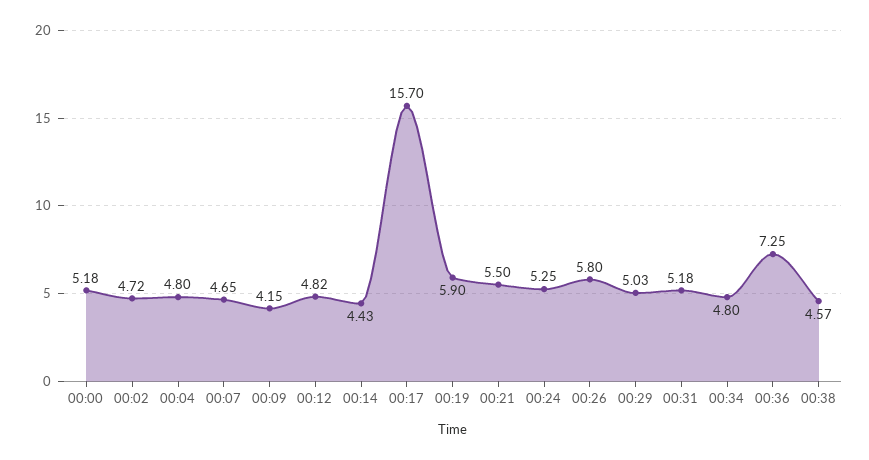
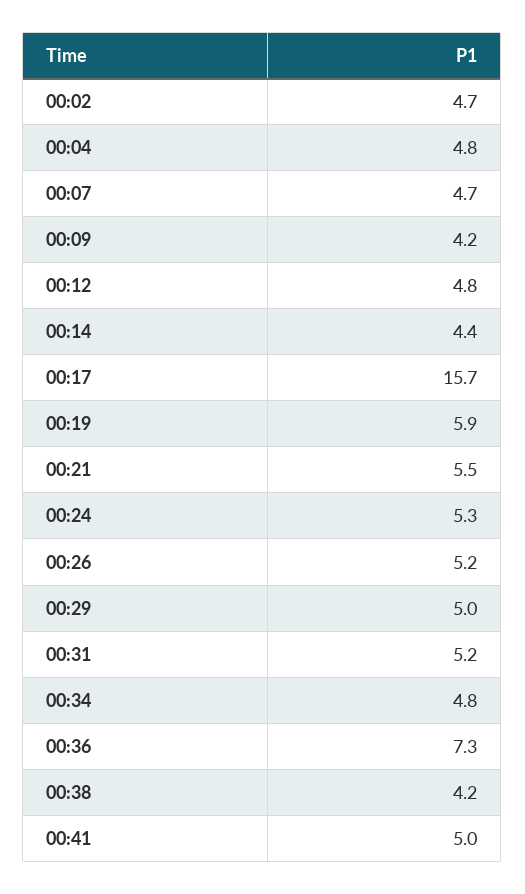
00:00: 5.18 -> none
00:26: 5.8 -> 5.2
00:38: 4.57 -> 4.2
00:41: none -> 5

